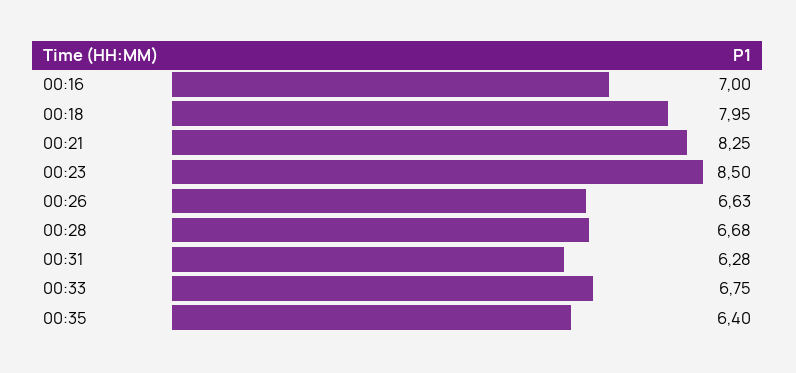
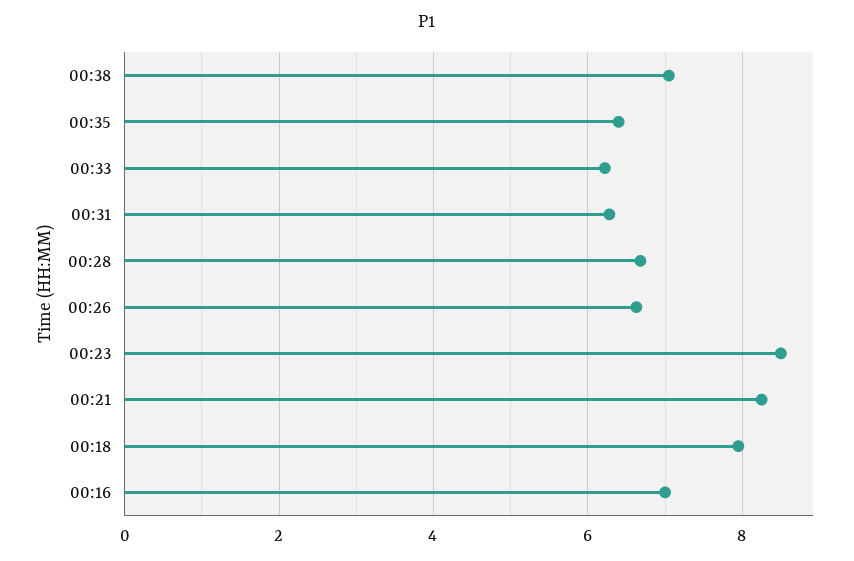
00:33: 6.75 -> 6.2
00:38: none -> 7

